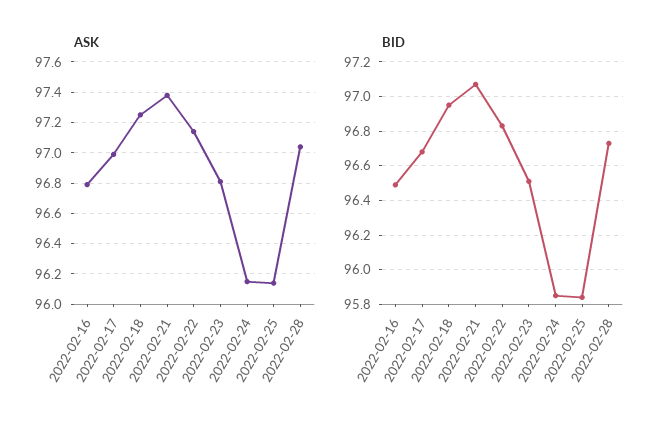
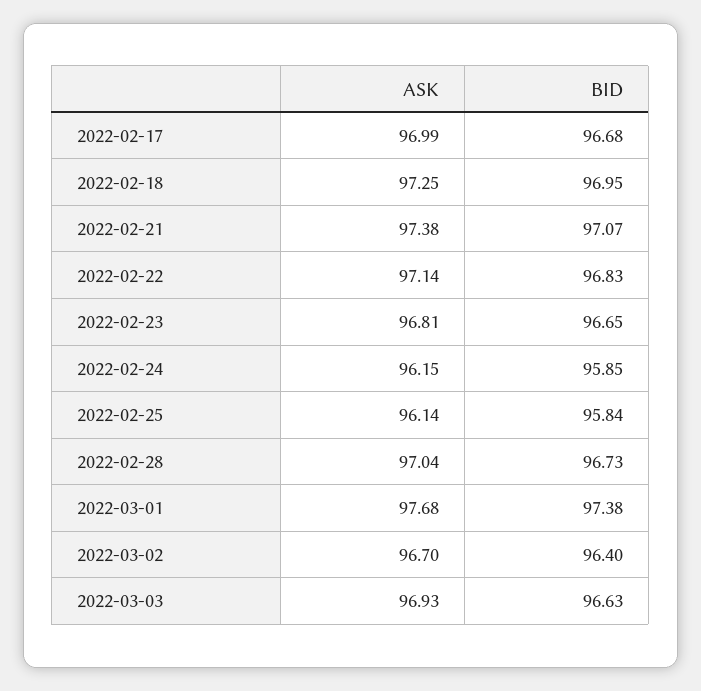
ASK, 2022-02-16: 96.8 -> none
BID, 2022-02-16: 96.5 -> none
BID, 2022-02-23: 96.5 -> 96.65
ASK, 2022-03-01: none -> 97.68
BID, 2022-03-01: none -> 97.38
ASK, 2022-03-02: none -> 96.7
BID, 2022-03-02: none -> 96.4
ASK, 2022-03-03: none -> 96.93
BID, 2022-03-03: none -> 96.63

